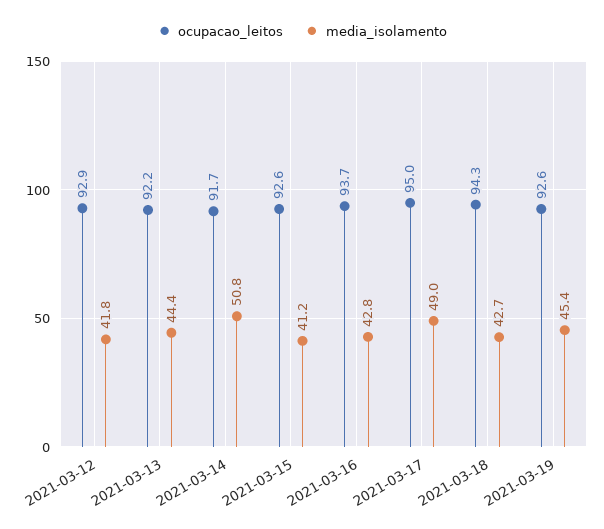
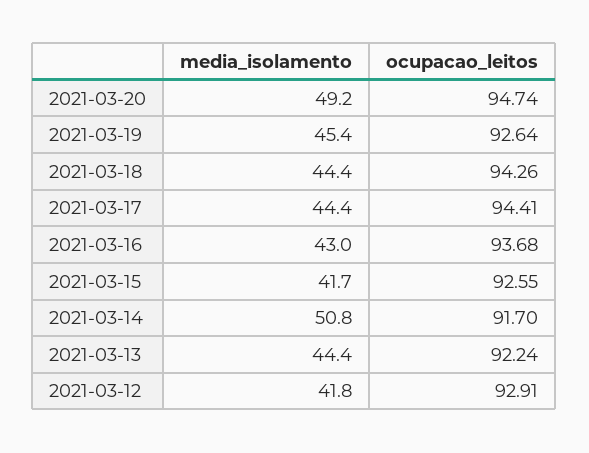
media_isolamento, 2021-03-15: 41.2 -> 41.7
media_isolamento, 2021-03-16: 42.8 -> 43
ocupacao_leitos, 2021-03-17: 95 -> 94.41
media_isolamento, 2021-03-17: 49 -> 44.4
media_isolamento, 2021-03-18: 42.7 -> 44.4
media_isolamento, 2021-03-20: none -> 49.2
ocupacao_leitos, 2021-03-20: none -> 94.74

